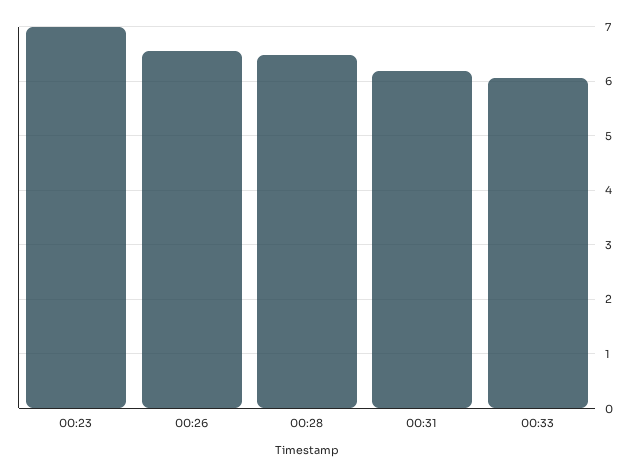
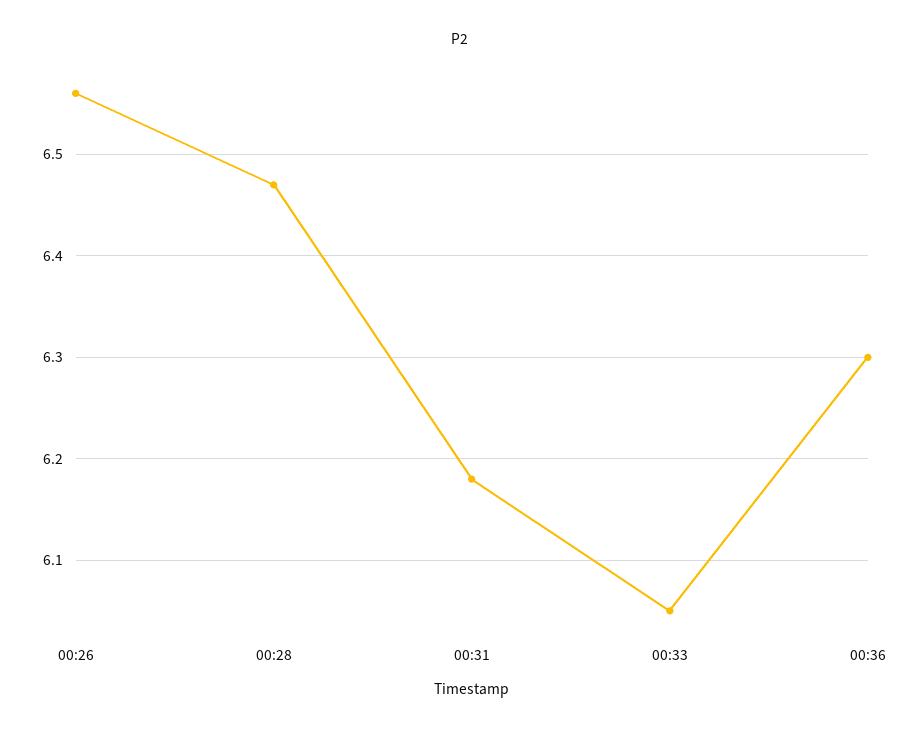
00:23: 7 -> none
00:36: none -> 6.3

